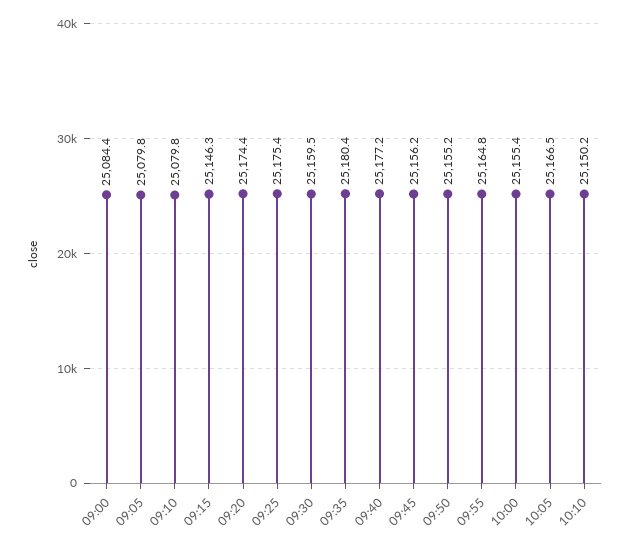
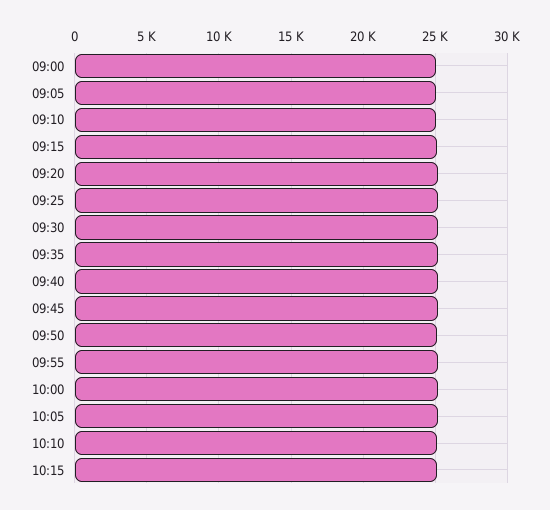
10:15: none -> 25000

